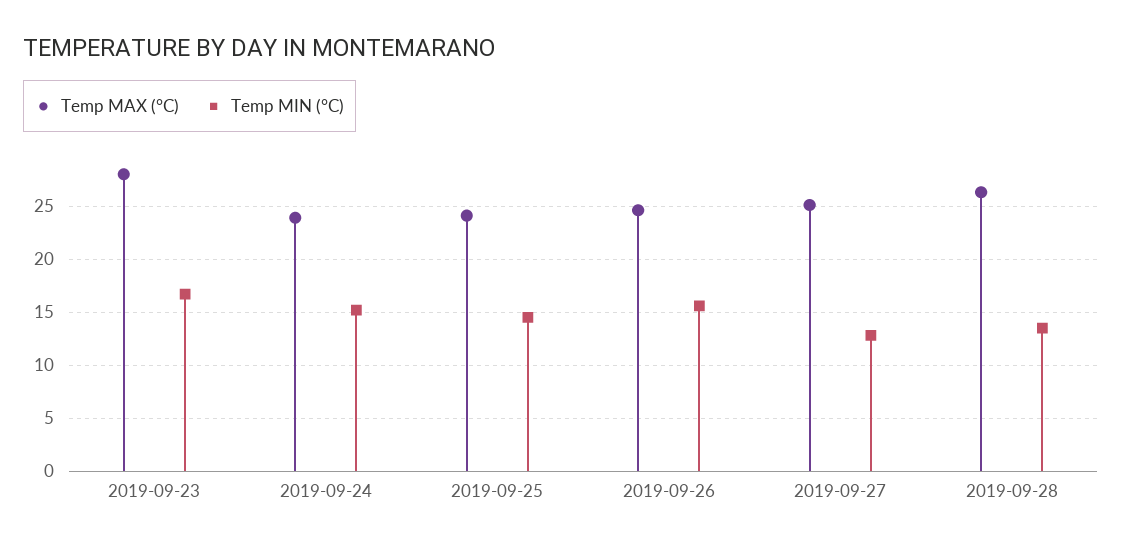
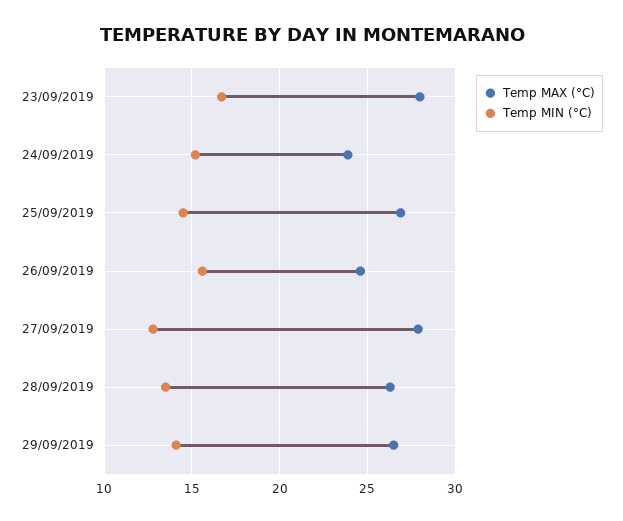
Temp MAX (°C), 2019-09-25: 24 -> 27
Temp MAX (°C), 2019-09-27: 25 -> 28
Temp MAX (°C), 29/09/2019: none -> 26.5
Temp MIN (°C), 29/09/2019: none -> 14

